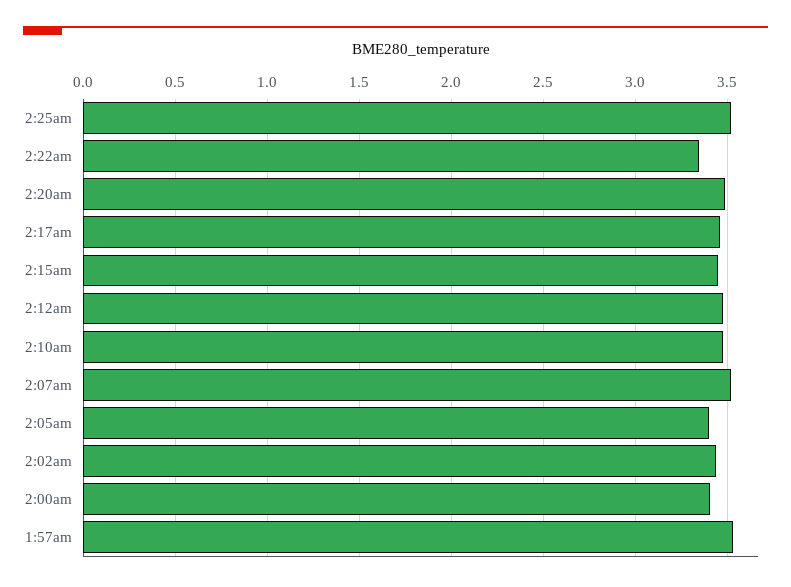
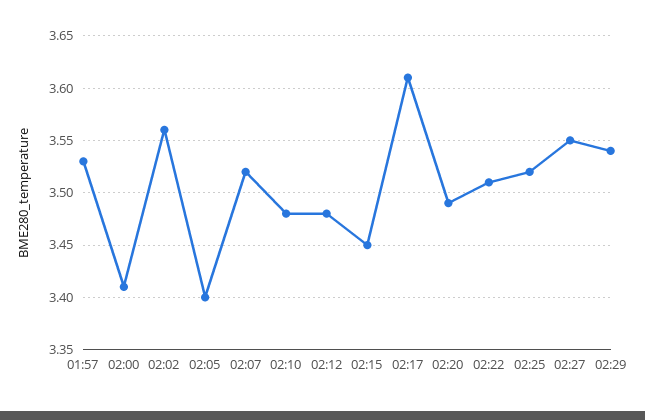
2:22am: 3.35 -> 3.51
2:17am: 3.45 -> 3.61
2:02am: 3.45 -> 3.56
02:27: none -> 3.55
02:29: none -> 3.54

